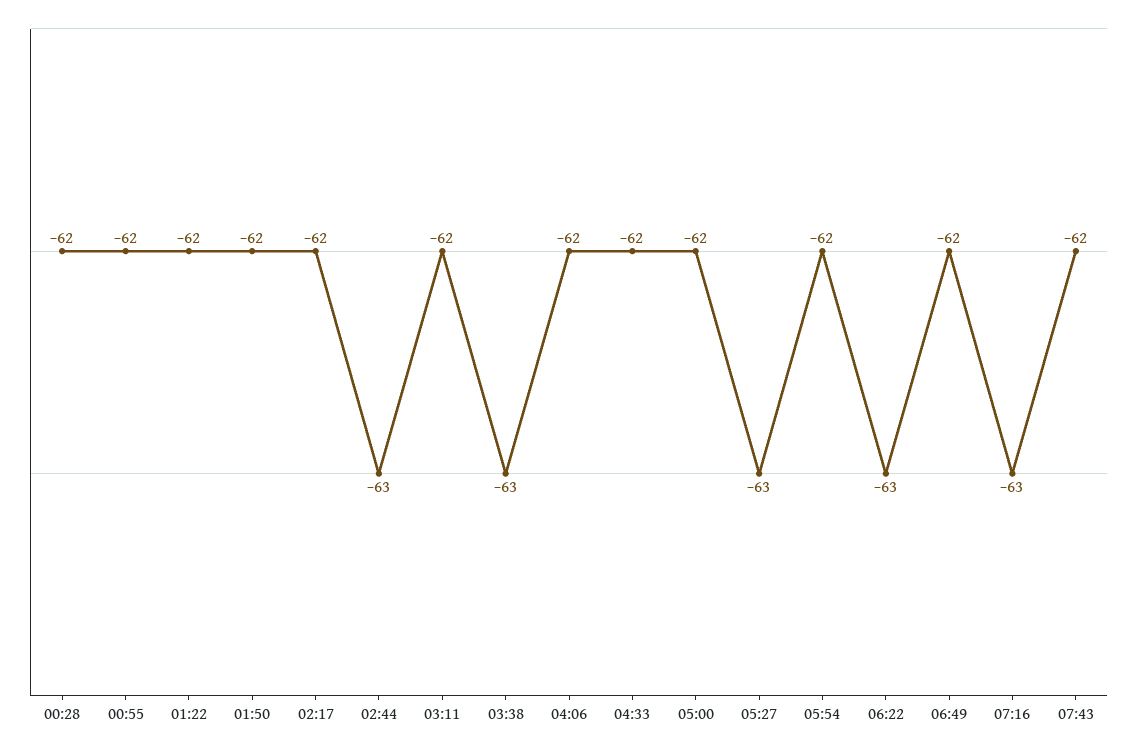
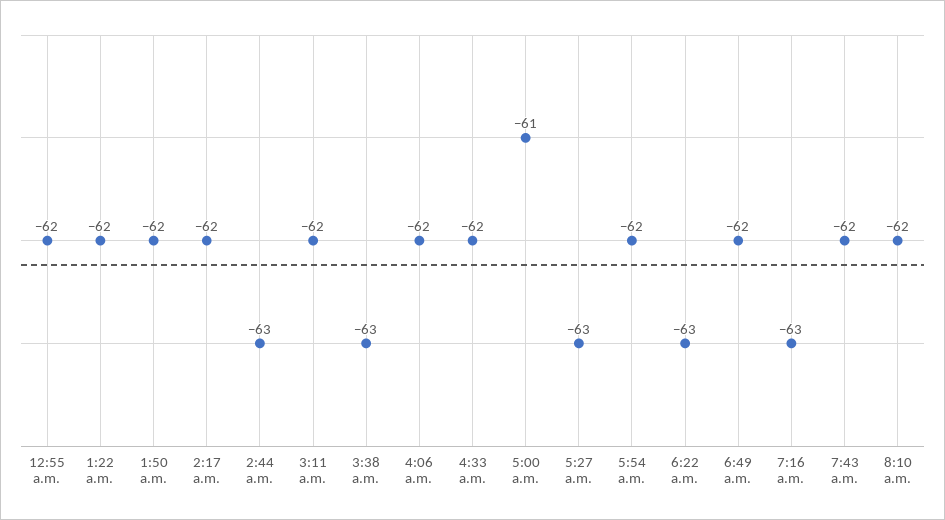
00:28: -62 -> none
05:00: -62 -> -61
8:10 a.m.: none -> -62

